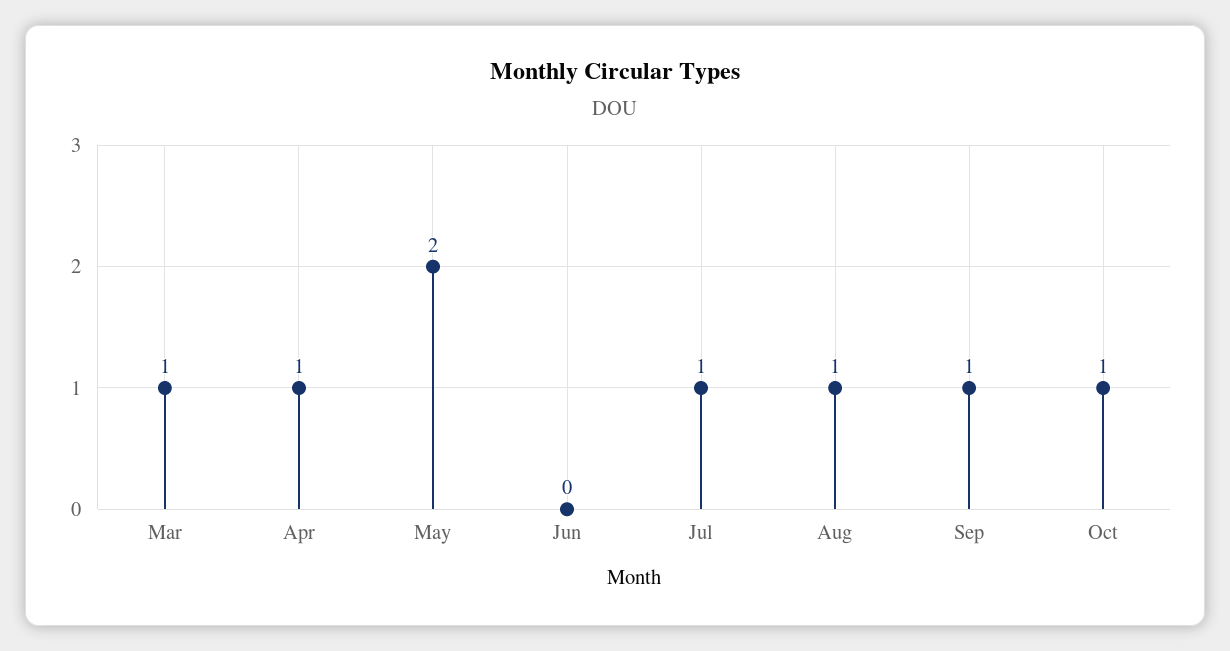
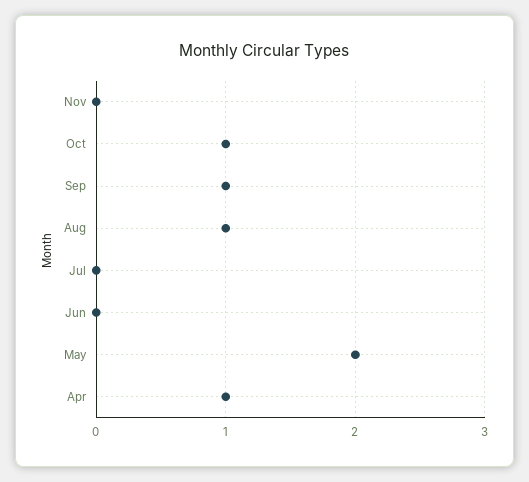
Mar: 1 -> none
Jul: 1 -> 0
Nov: none -> 0

